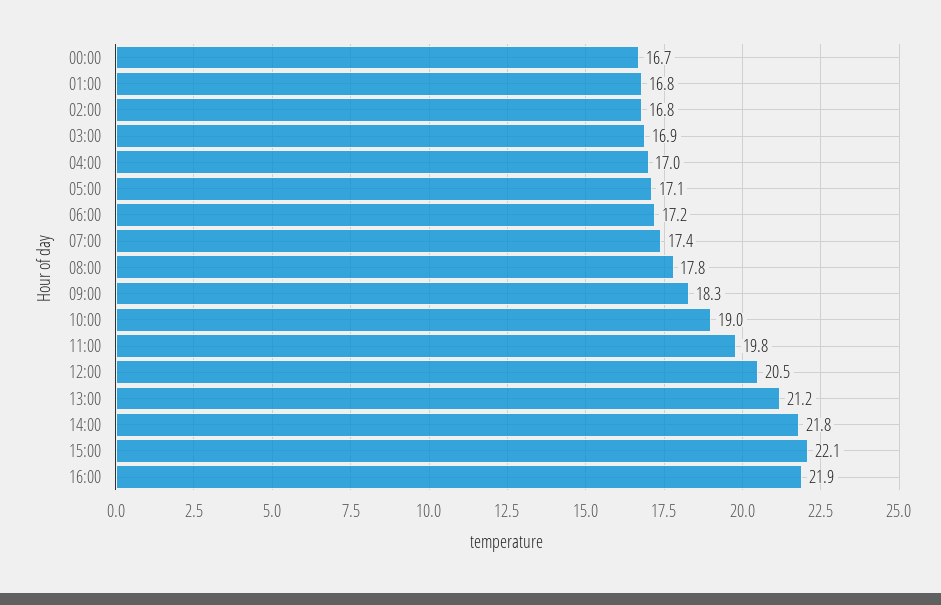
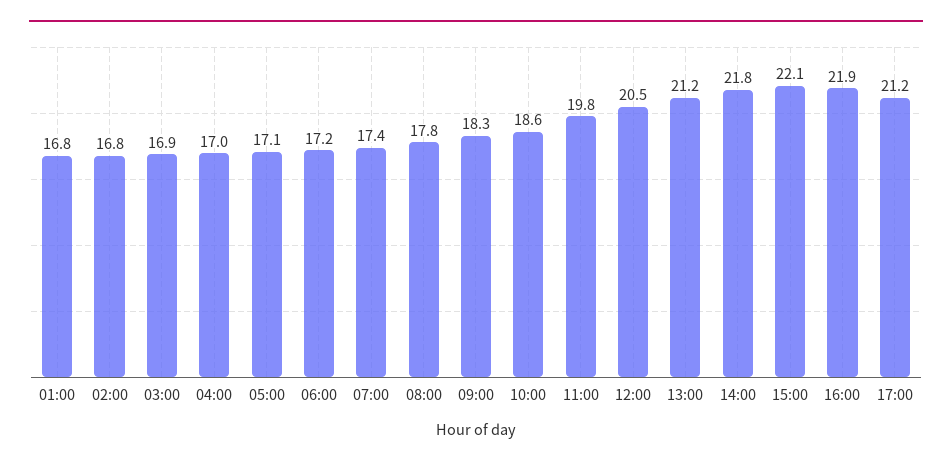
00:00: 16.7 -> none
10:00: 19 -> 18.6
17:00: none -> 21.2

